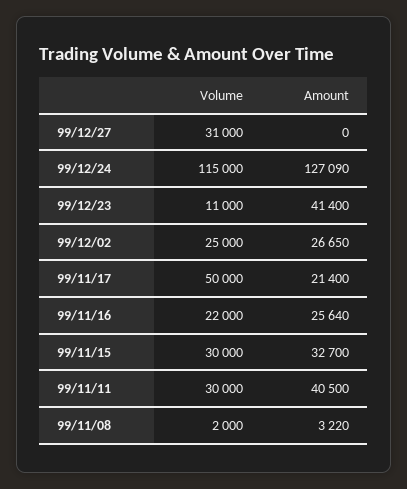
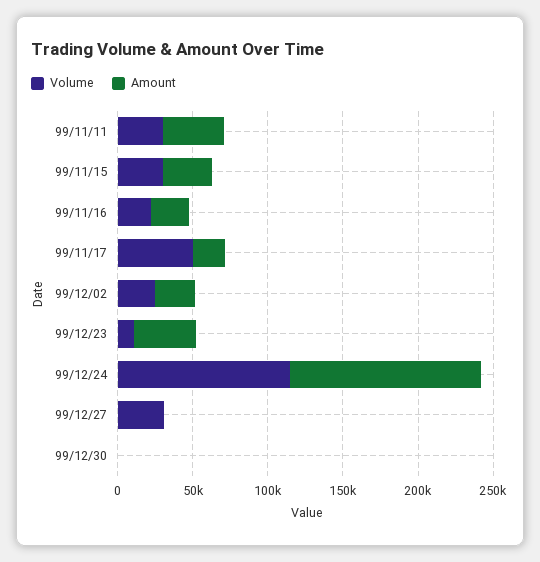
Volume, 99/11/08: 2000 -> none
Amount, 99/11/08: 3220 -> none
Volume, 99/12/30: none -> 0
Amount, 99/12/30: none -> 0

